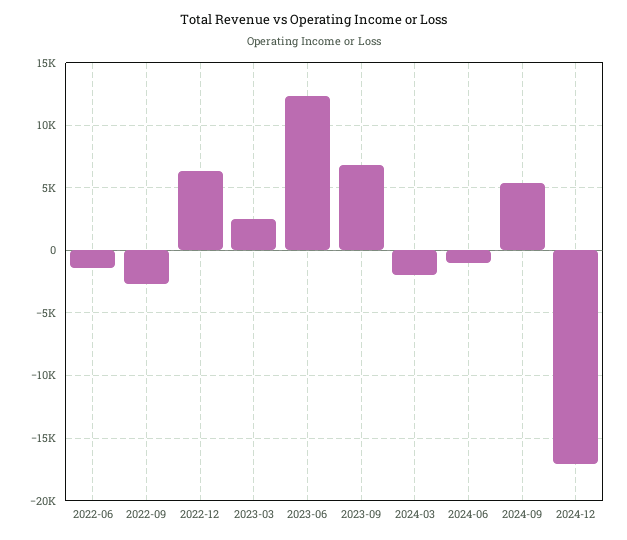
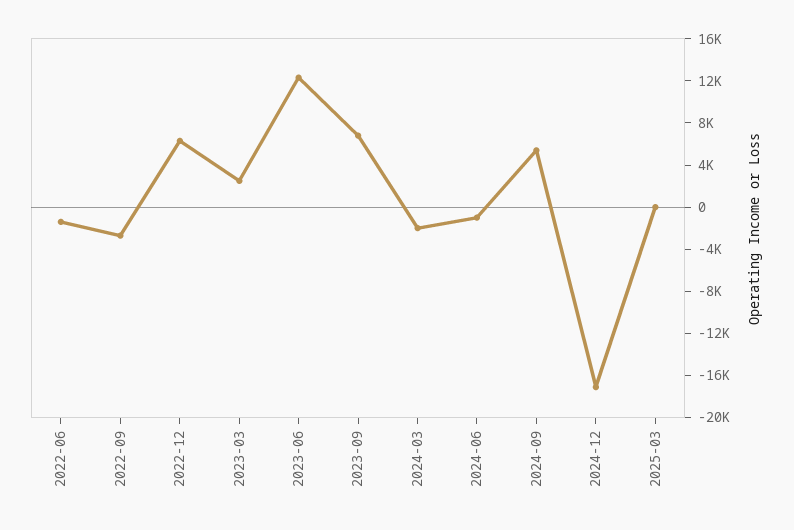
2025-03: none -> 0

